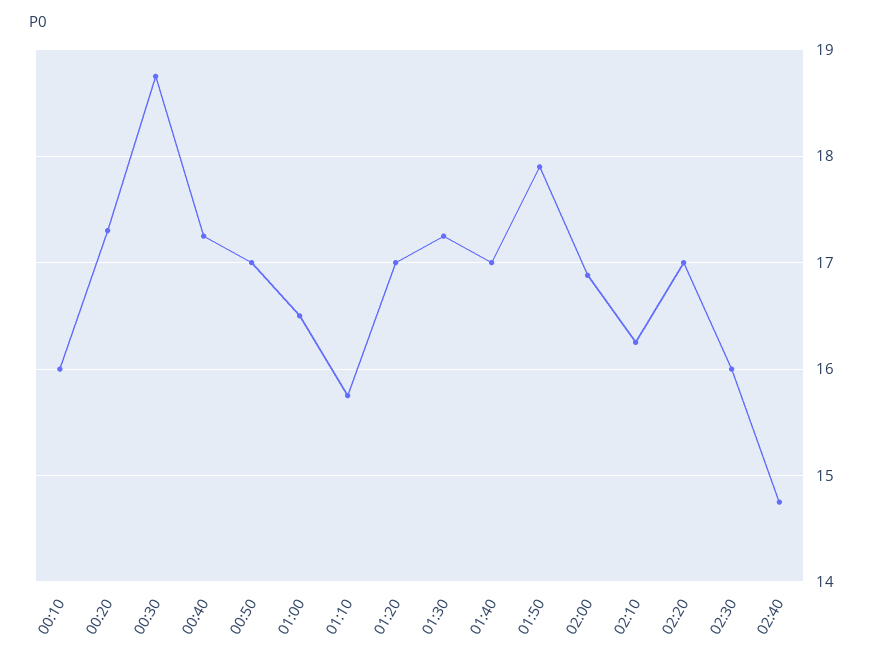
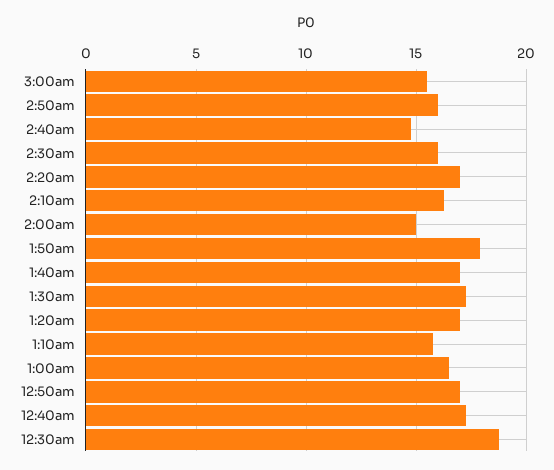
00:10: 16 -> none
00:20: 17.3 -> none
02:00: 16.9 -> 15
3:00am: none -> 15.5
2:50am: none -> 16

